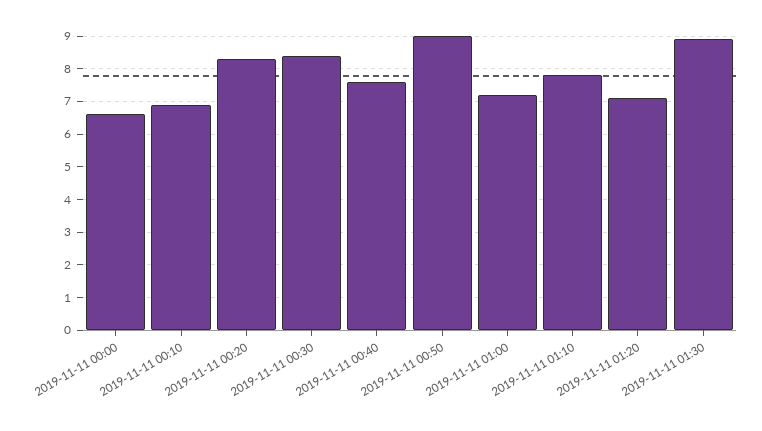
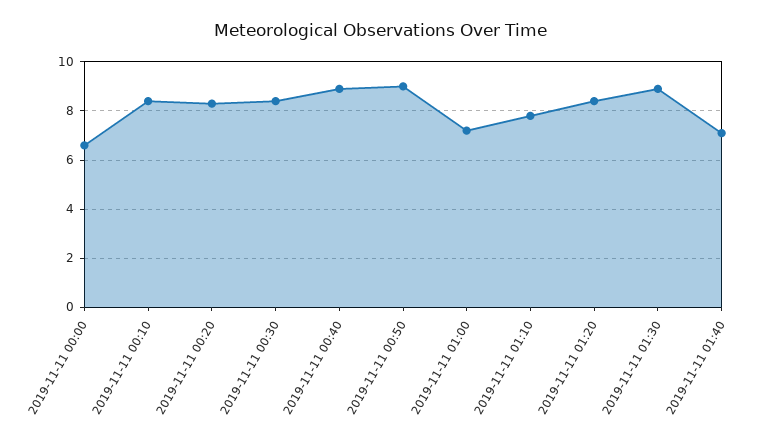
2019-11-11 00:10: 7 -> 8.5
2019-11-11 00:40: 7.5 -> 9
2019-11-11 01:20: 7 -> 8.5
2019-11-11 01:40: none -> 7

